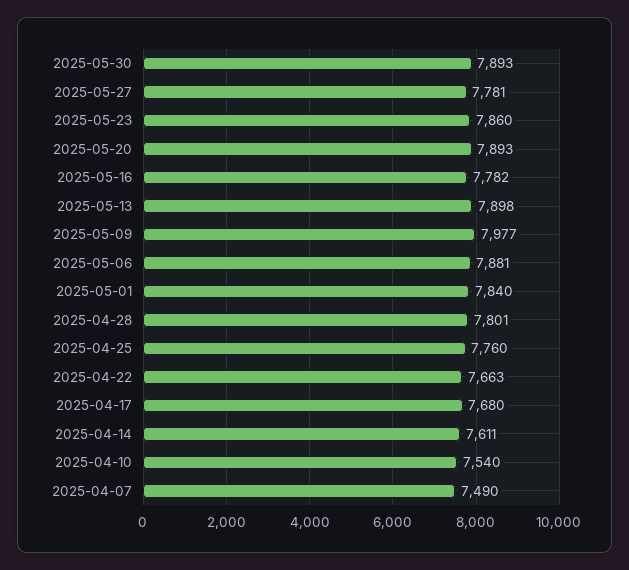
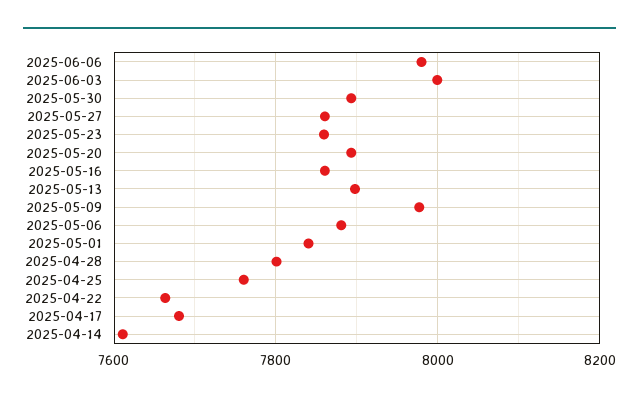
2025-05-27: 7781 -> 7860
2025-05-16: 7782 -> 7860
2025-04-10: 7540 -> none
2025-04-07: 7490 -> none
2025-06-06: none -> 7980
2025-06-03: none -> 8000

